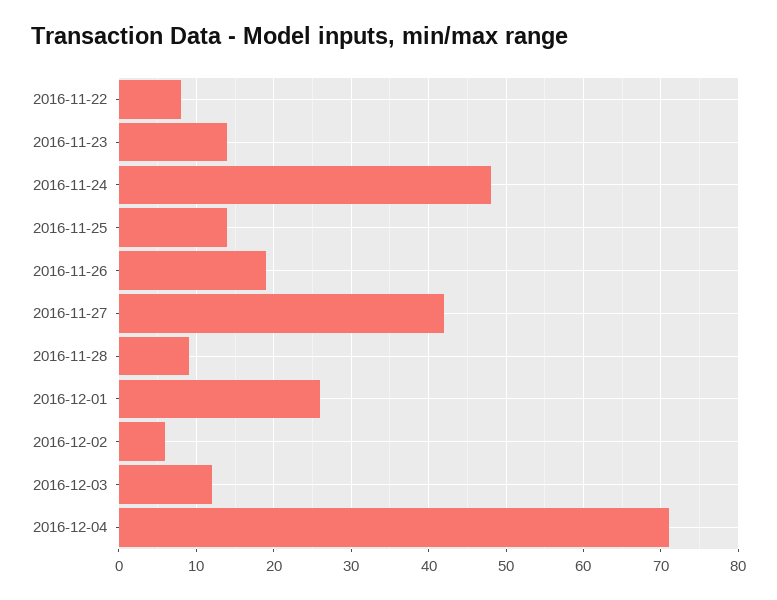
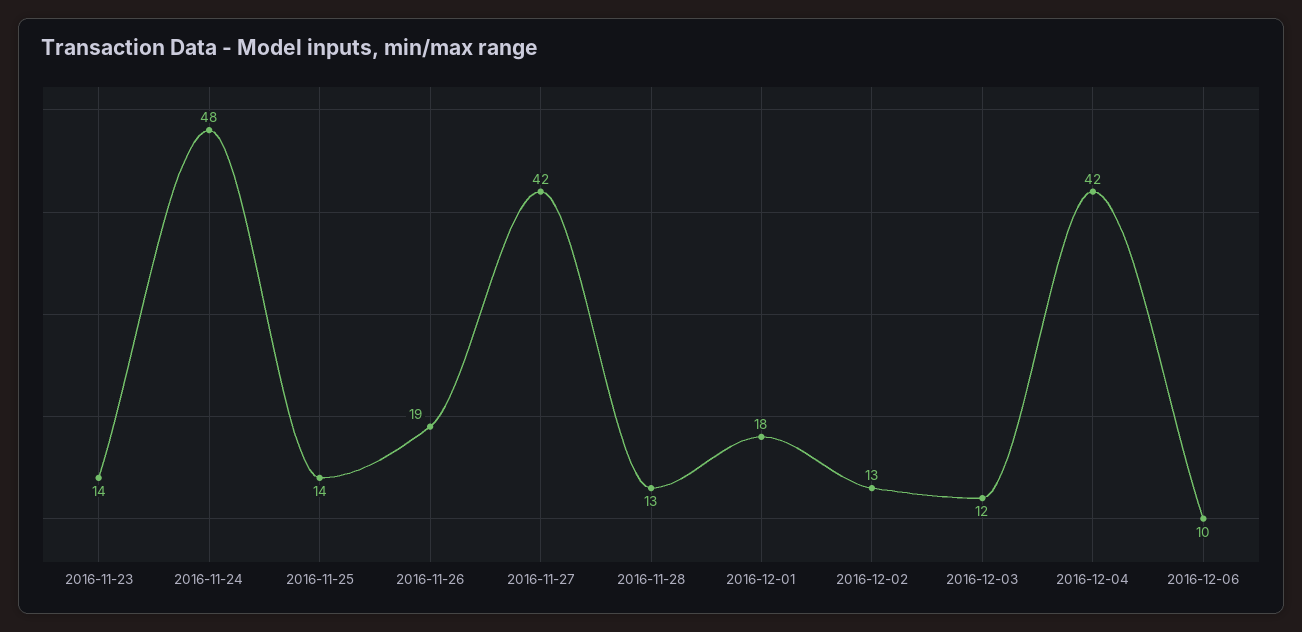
2016-11-22: 8 -> none
2016-11-28: 9 -> 13
2016-12-01: 26 -> 18
2016-12-02: 6 -> 13
2016-12-04: 71 -> 42
2016-12-06: none -> 10

